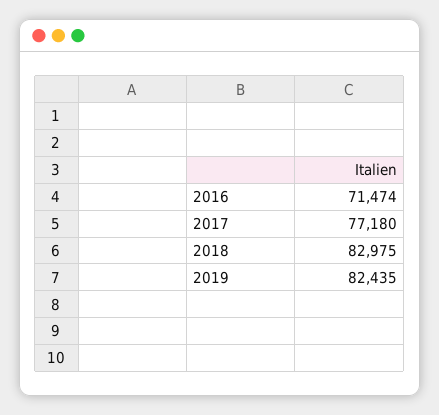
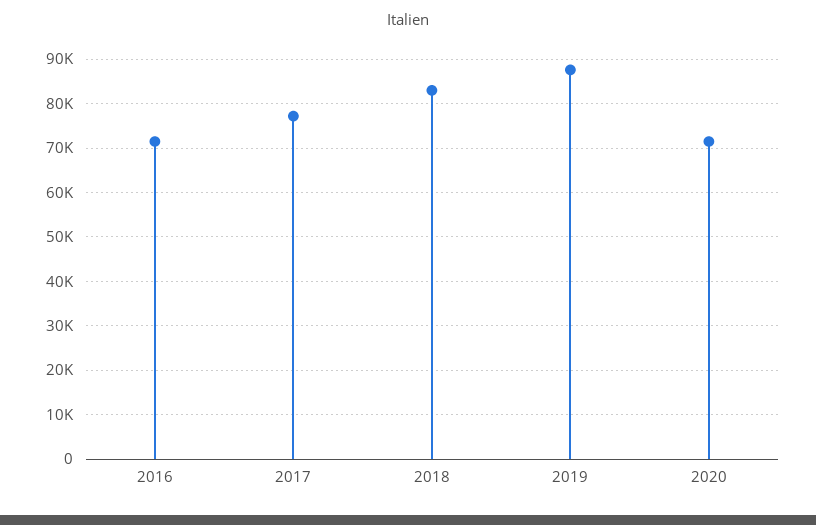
2019: 82435 -> 88000
2020: none -> 72000

